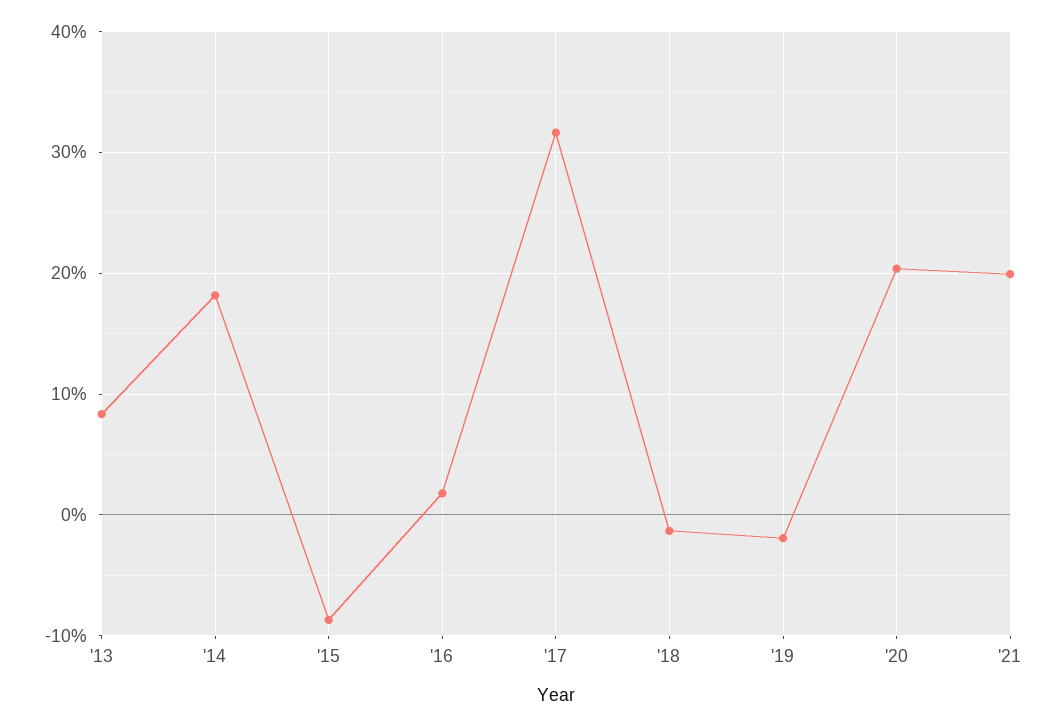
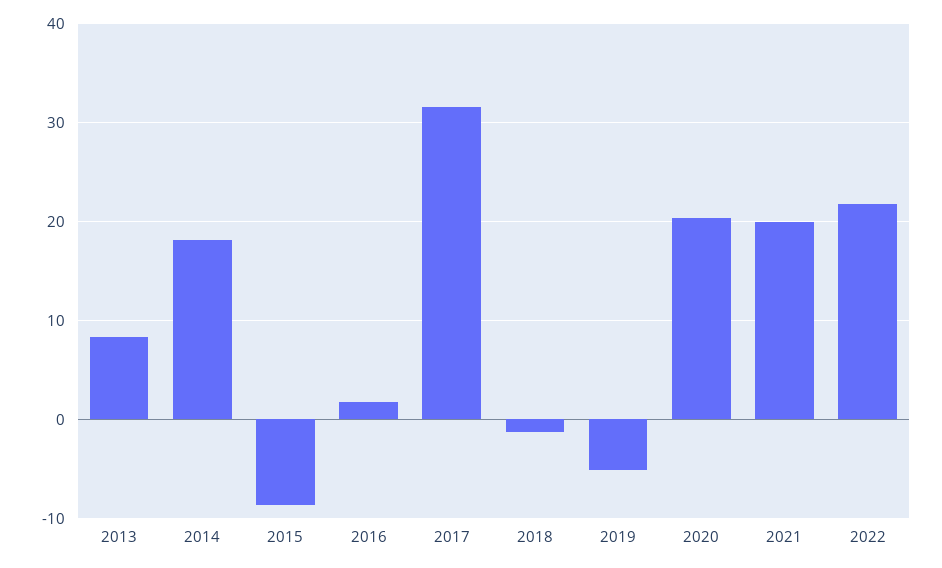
'19: -2 -> -5
2022: none -> 22

